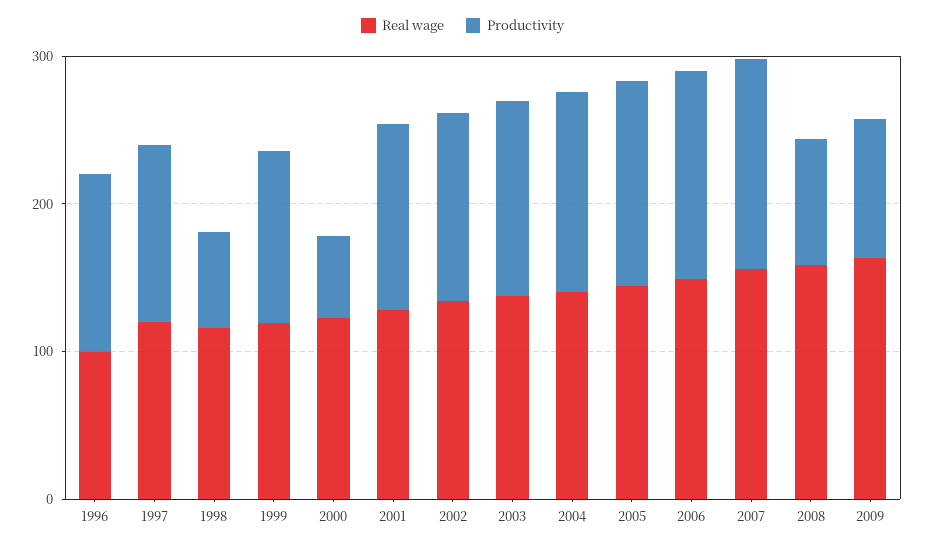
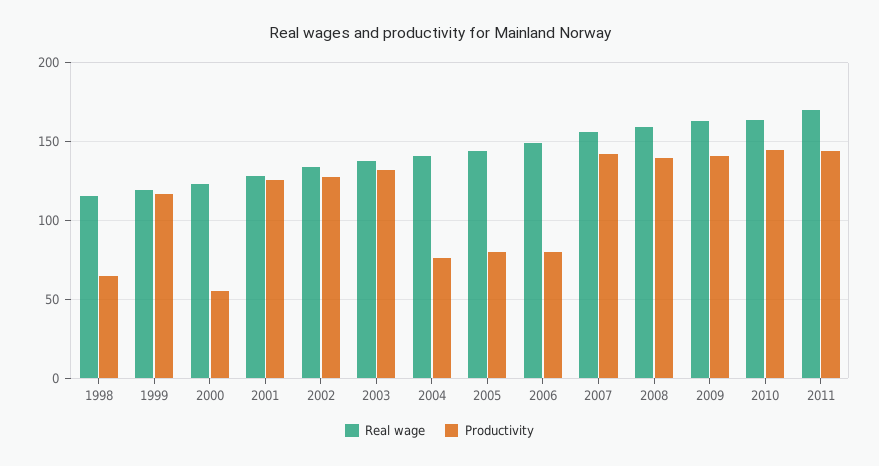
Real wage, 1996: 100 -> none
Productivity, 1996: 120 -> none
Real wage, 1997: 120 -> none
Productivity, 1997: 120 -> none
Productivity, 2004: 140 -> 75
Productivity, 2005: 140 -> 80
Productivity, 2006: 140 -> 80
Productivity, 2008: 80 -> 140
Productivity, 2009: 100 -> 140
Real wage, 2010: none -> 165
Productivity, 2010: none -> 145
Real wage, 2011: none -> 170
Productivity, 2011: none -> 145

